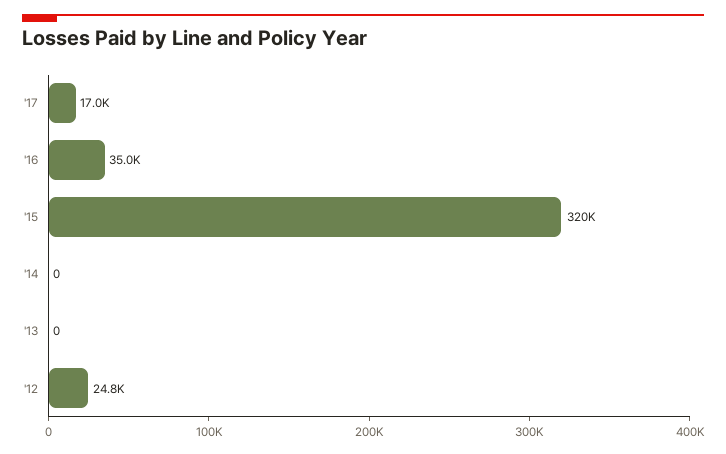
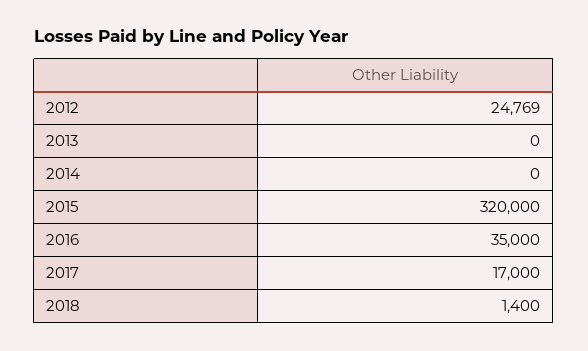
2018: none -> 1400

